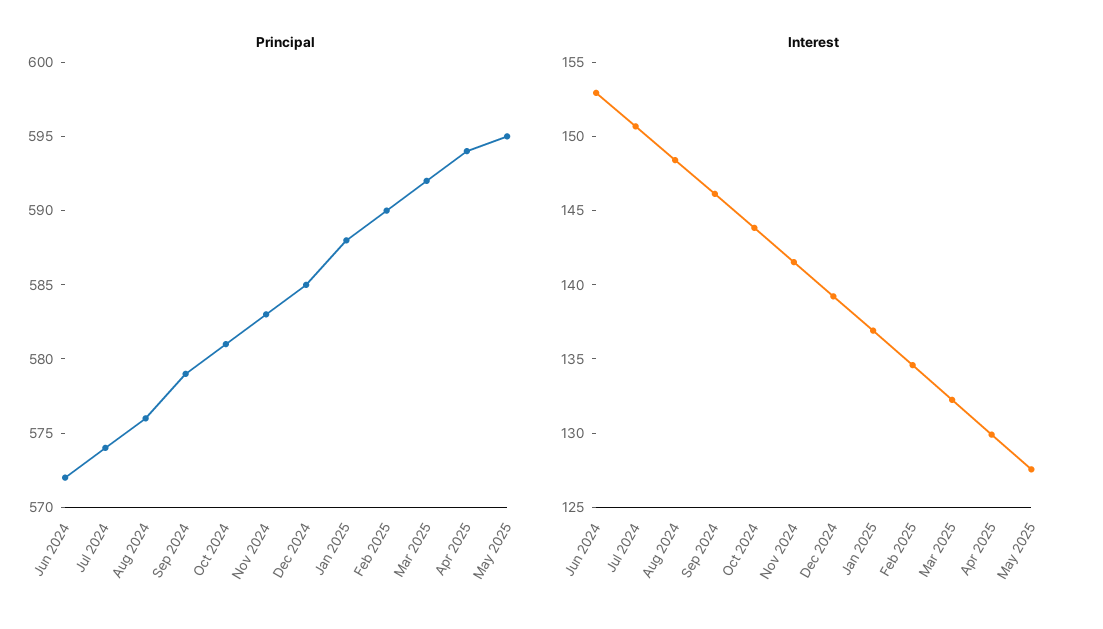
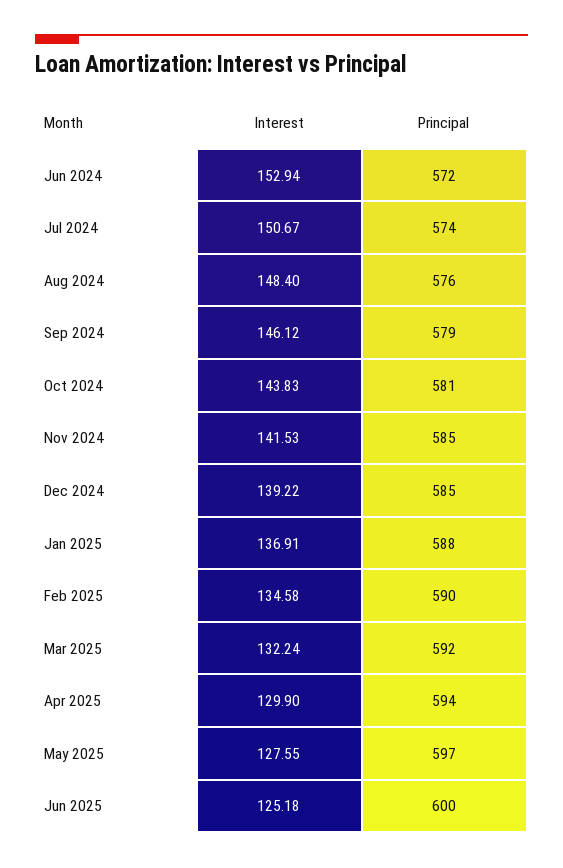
Principal, Nov 2024: 583 -> 585
Principal, May 2025: 595 -> 597
Interest, Jun 2025: none -> 125.18
Principal, Jun 2025: none -> 600

